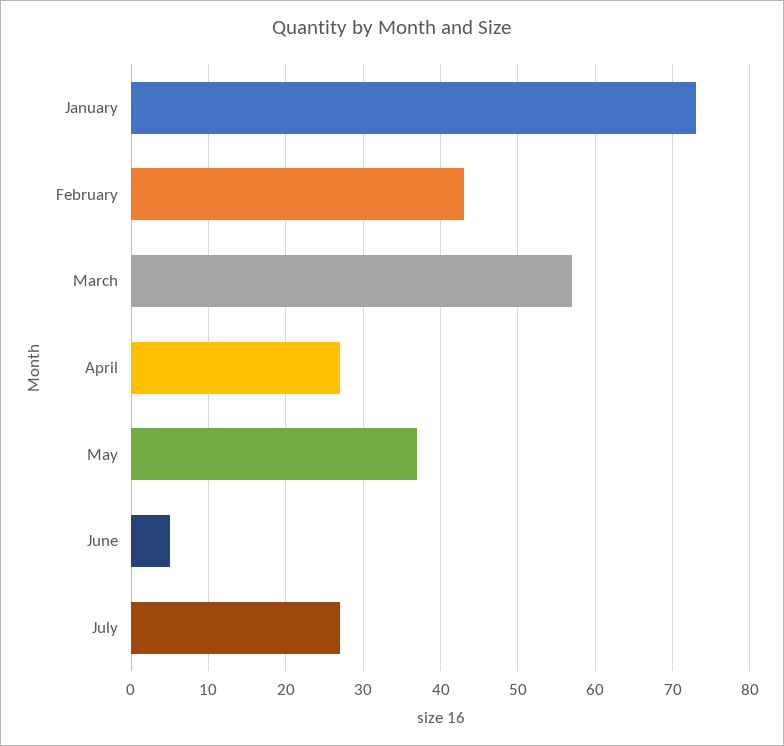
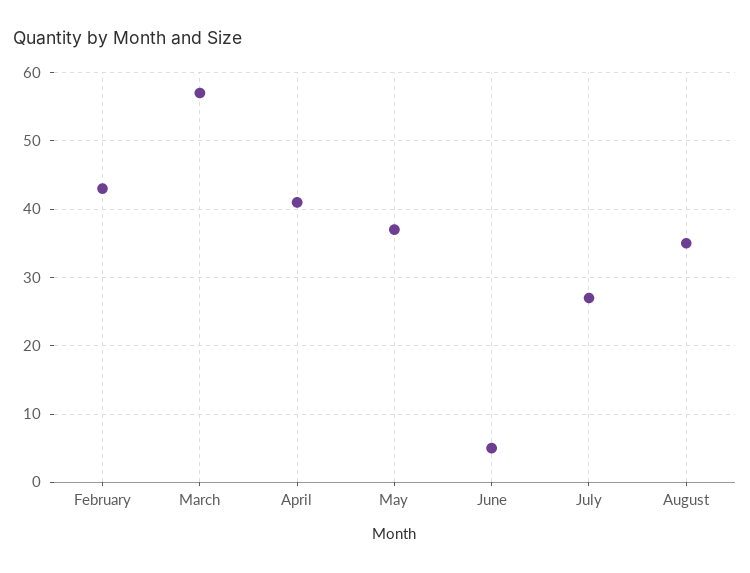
January: 73 -> none
April: 27 -> 41
August: none -> 35

